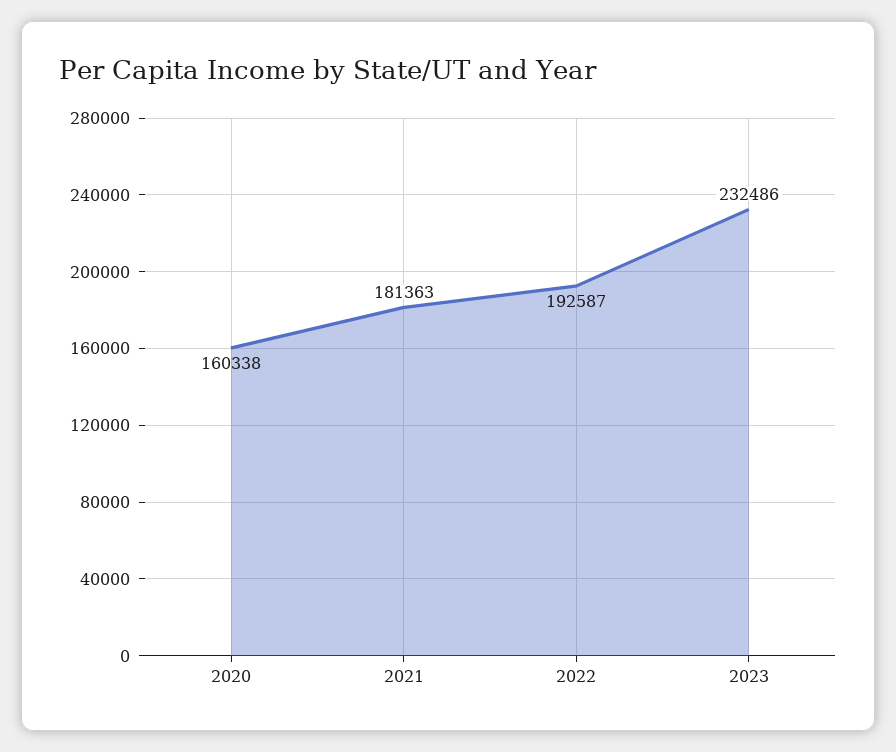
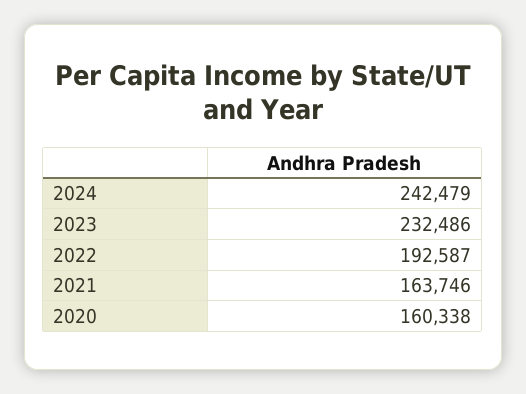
2021: 181363 -> 163746
2024: none -> 242479

